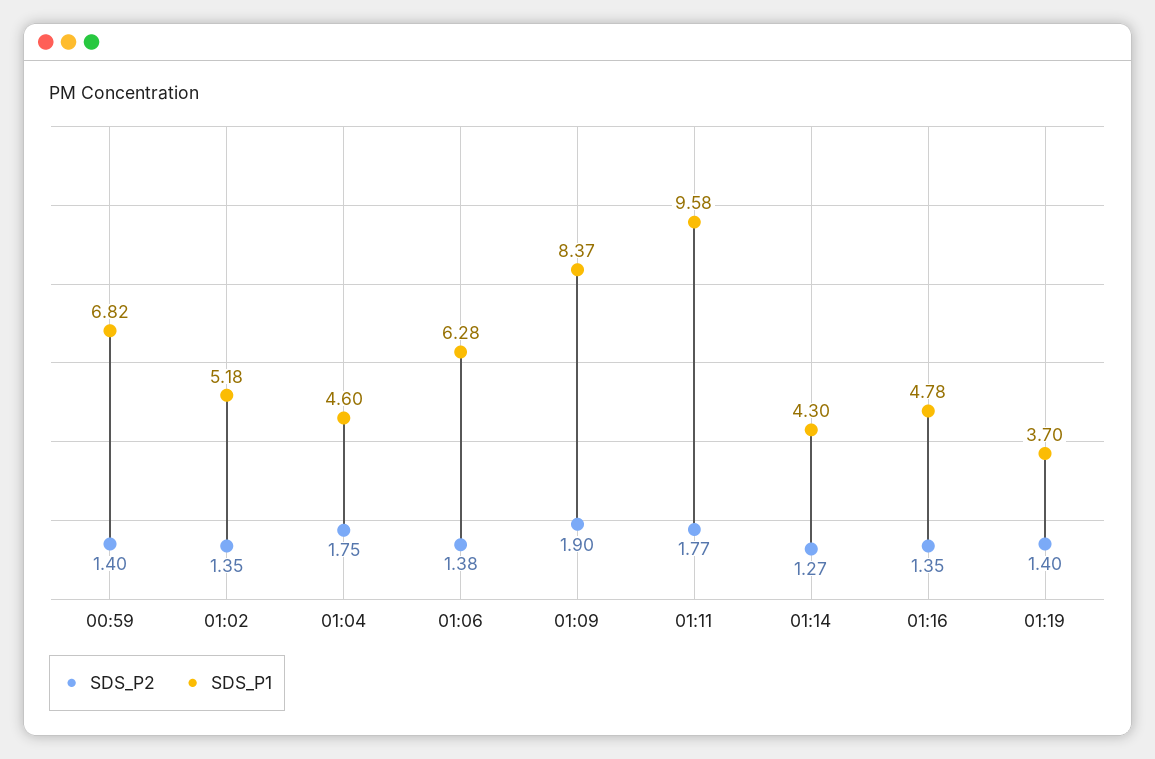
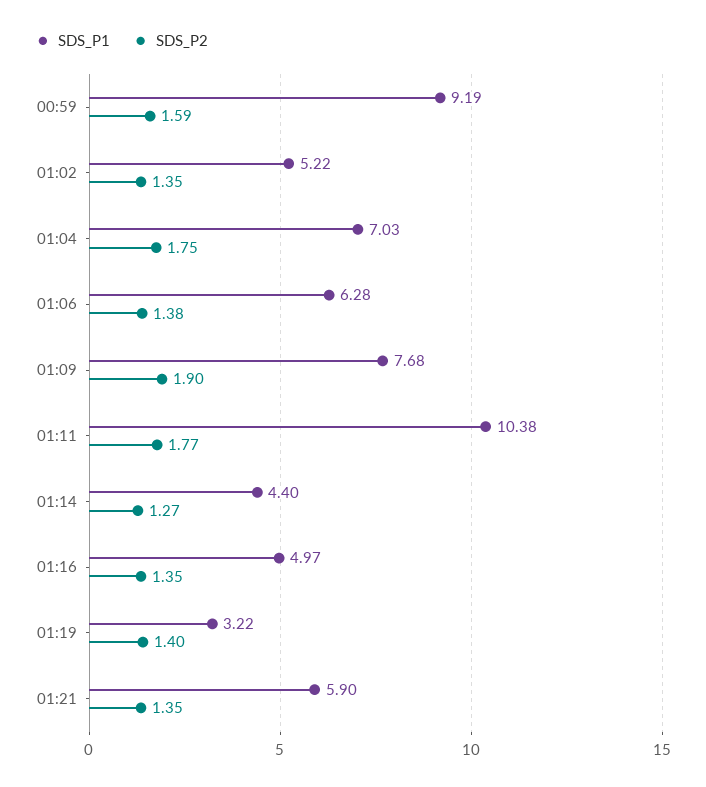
SDS_P2, 00:59: 1.4 -> 1.59
SDS_P1, 00:59: 6.82 -> 9.19
SDS_P1, 01:02: 5.18 -> 5.22
SDS_P1, 01:04: 4.6 -> 7.03
SDS_P1, 01:09: 8.37 -> 7.68
SDS_P1, 01:11: 9.58 -> 10.38
SDS_P1, 01:14: 4.3 -> 4.4
SDS_P1, 01:16: 4.78 -> 4.97
SDS_P1, 01:19: 3.7 -> 3.22
SDS_P1, 01:21: none -> 5.9
SDS_P2, 01:21: none -> 1.35

